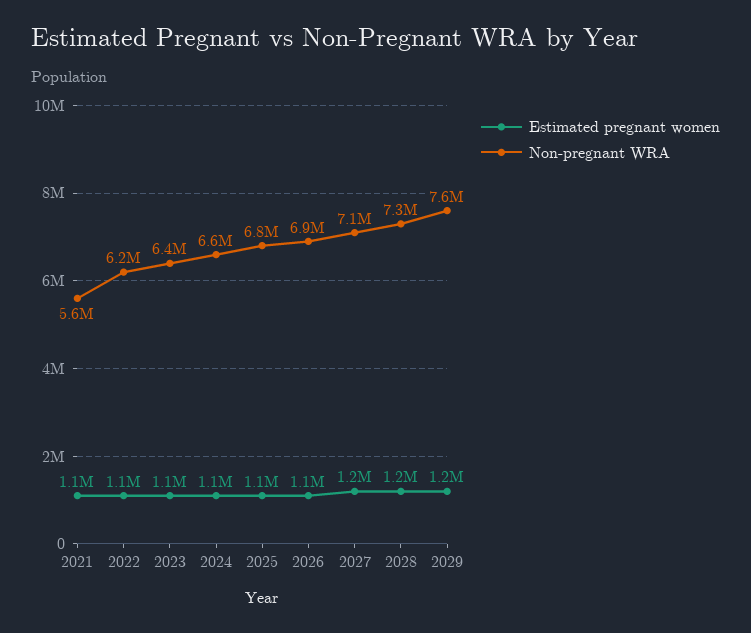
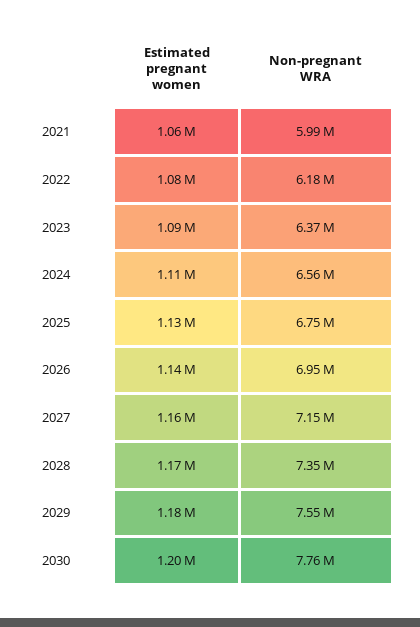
Non-pregnant WRA, 2021: 5600000 -> 5990000
Estimated pregnant women, 2030: none -> 1200000
Non-pregnant WRA, 2030: none -> 7760000

